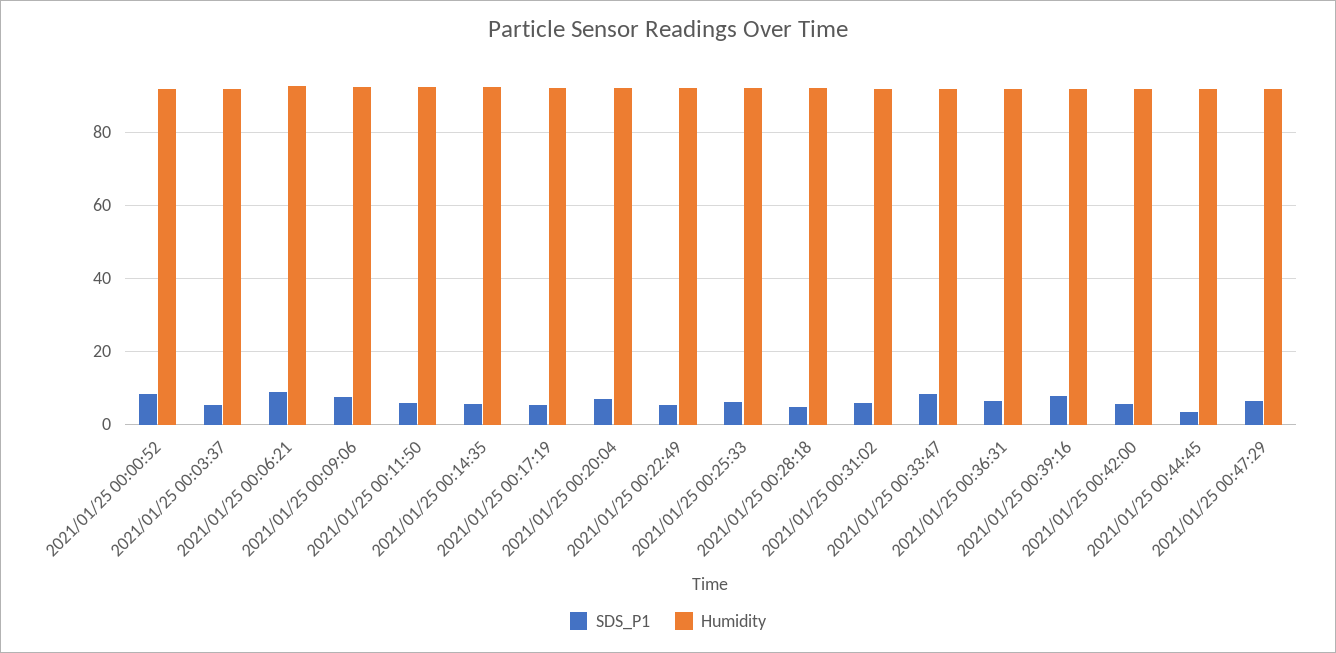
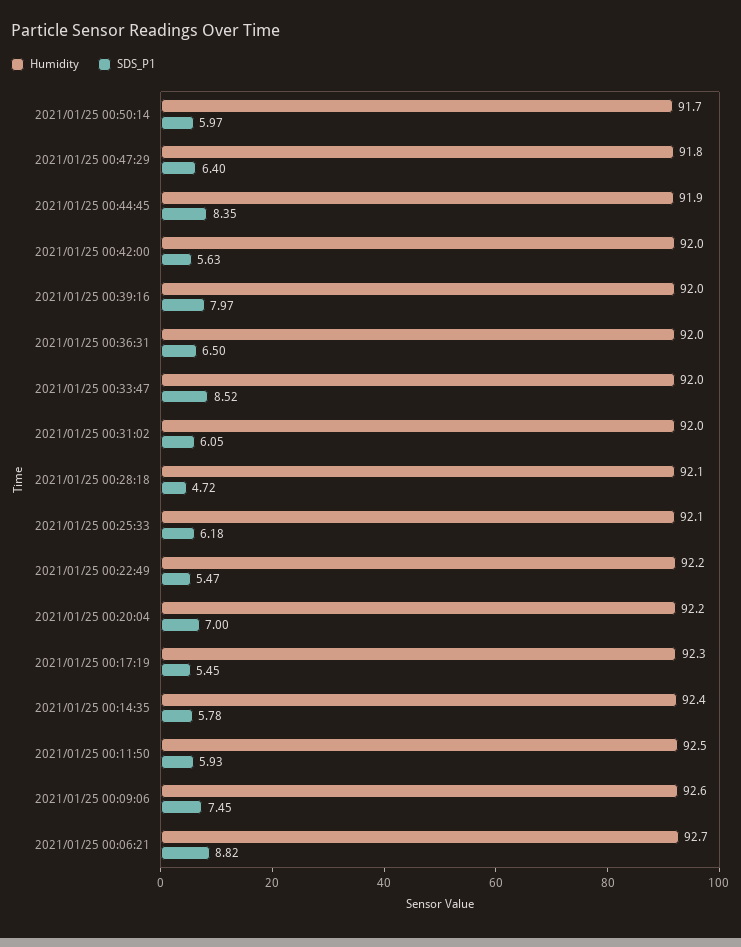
SDS_P1, 2021/01/25 00:00:52: 8 -> none
Humidity, 2021/01/25 00:00:52: 92 -> none
SDS_P1, 2021/01/25 00:03:37: 6 -> none
Humidity, 2021/01/25 00:03:37: 92 -> none
SDS_P1, 2021/01/25 00:44:45: 4 -> 8.35
Humidity, 2021/01/25 00:50:14: none -> 91.7
SDS_P1, 2021/01/25 00:50:14: none -> 5.97

